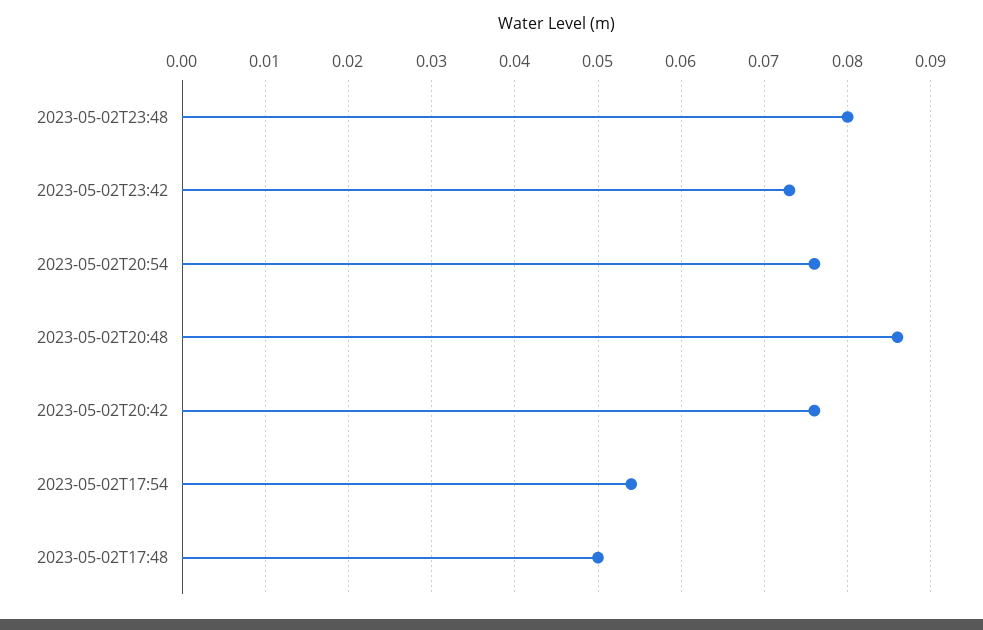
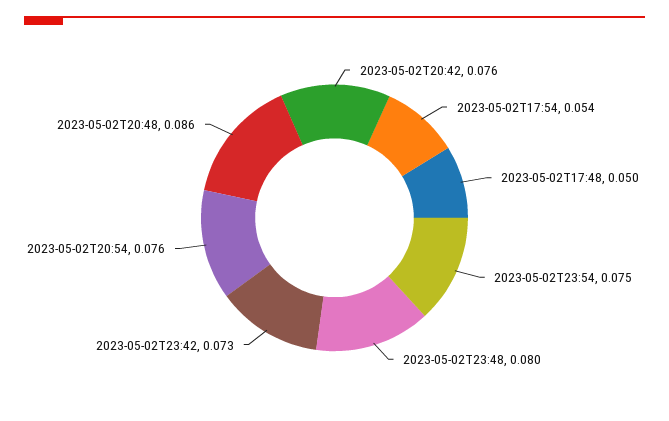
2023-05-02T23:54: none -> 0.075

